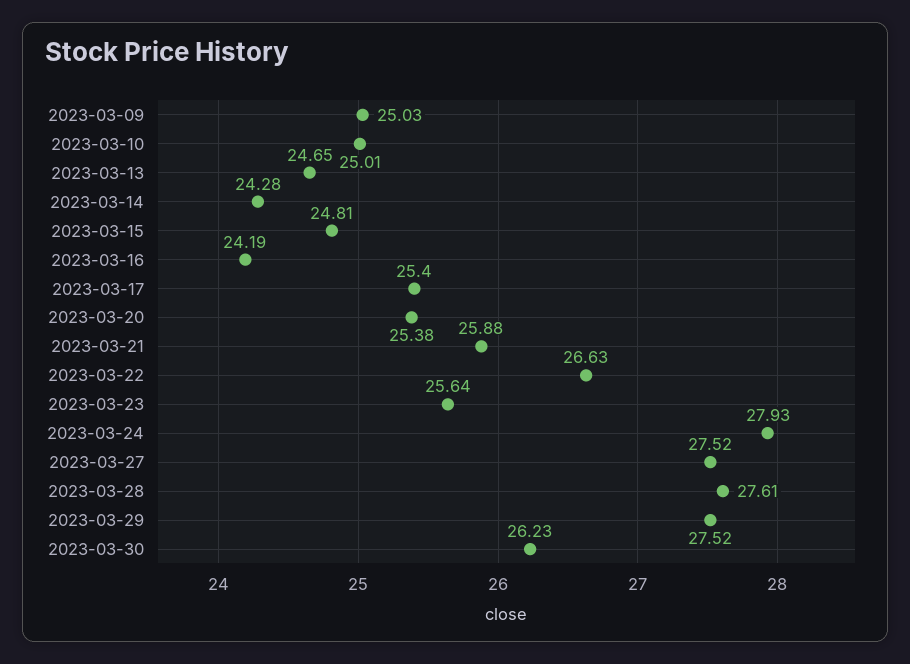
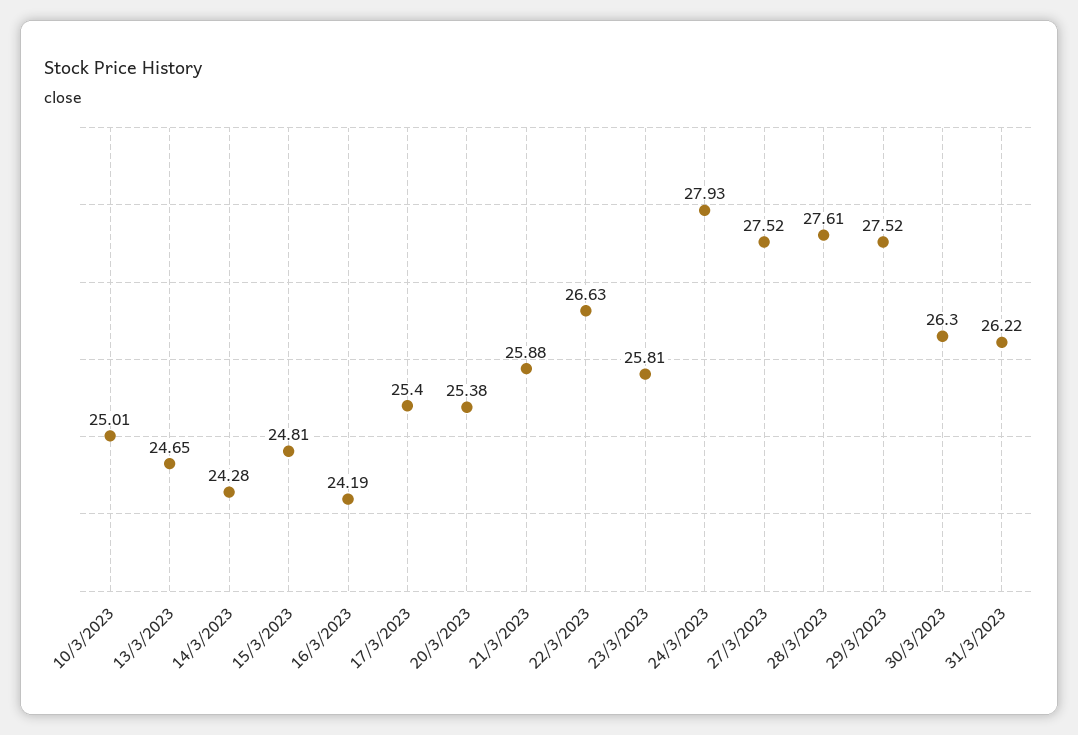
2023-03-09: 25.03 -> none
2023-03-23: 25.64 -> 25.81
2023-03-30: 26.23 -> 26.3
31/3/2023: none -> 26.22

